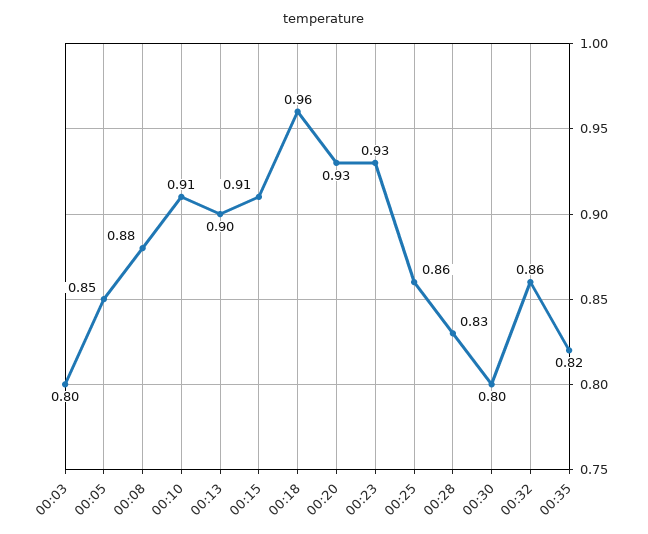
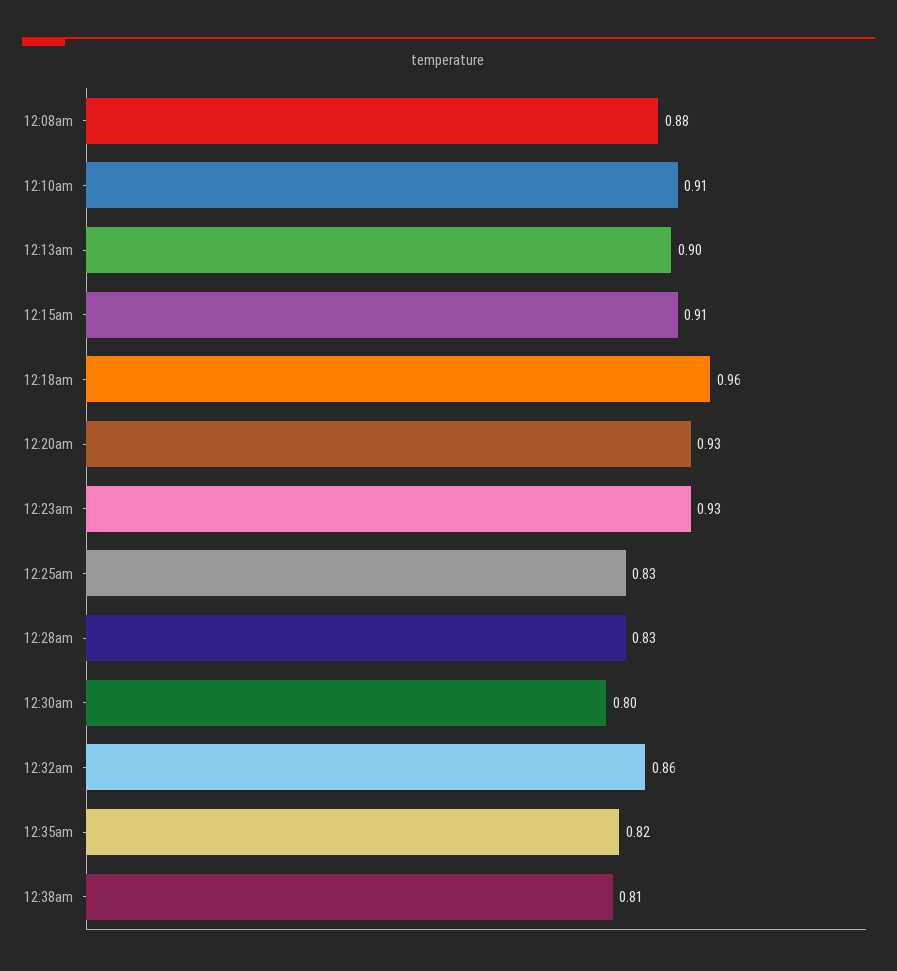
00:03: 0.8 -> none
00:05: 0.85 -> none
00:25: 0.86 -> 0.83
12:38am: none -> 0.81

